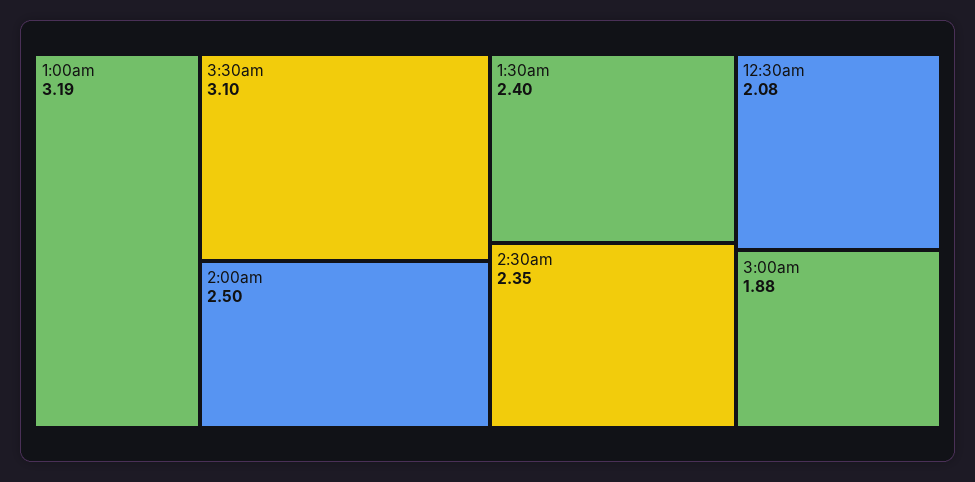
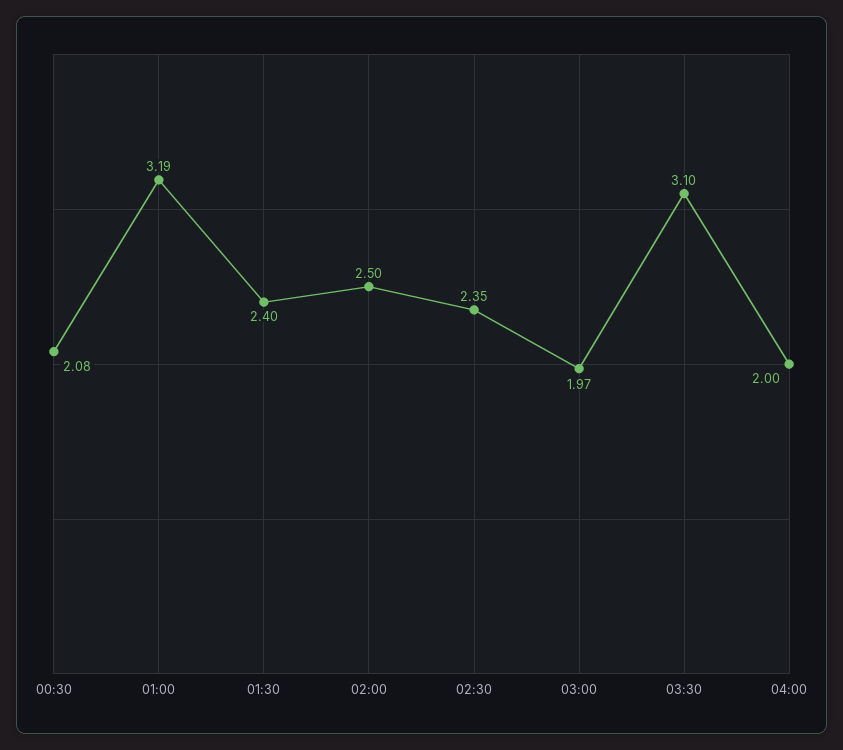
3:00am: 1.88 -> 1.97
04:00: none -> 2

